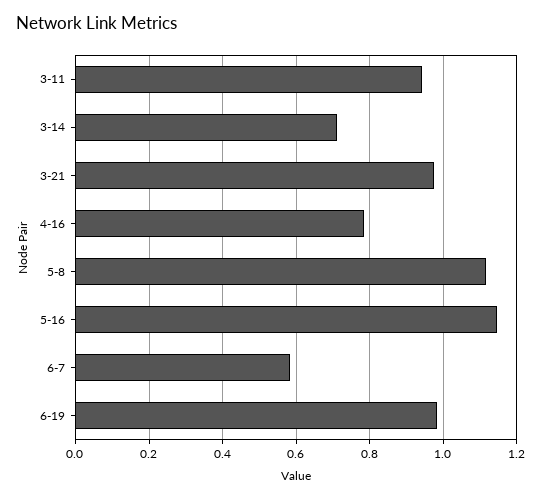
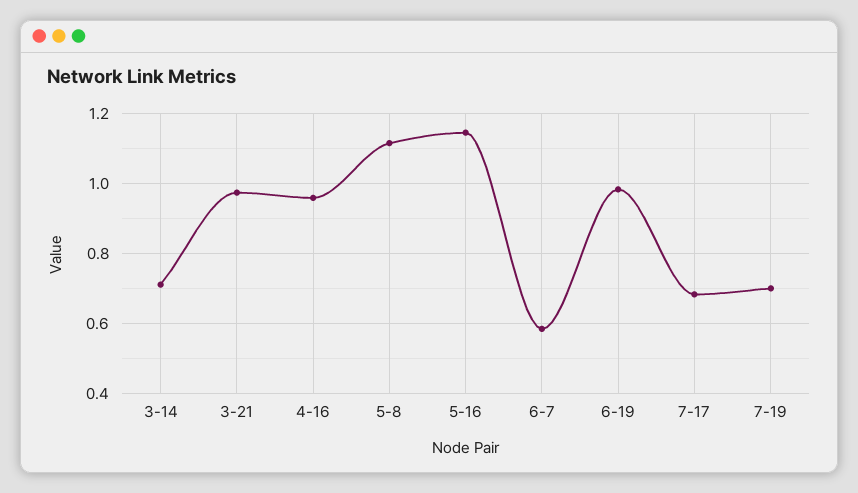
3-11: 0.94 -> none
4-16: 0.78 -> 0.96
7-17: none -> 0.68
7-19: none -> 0.7

